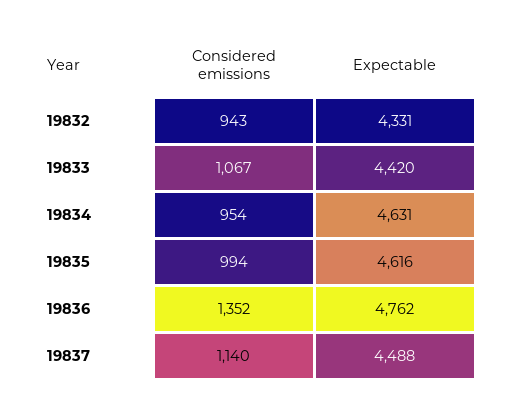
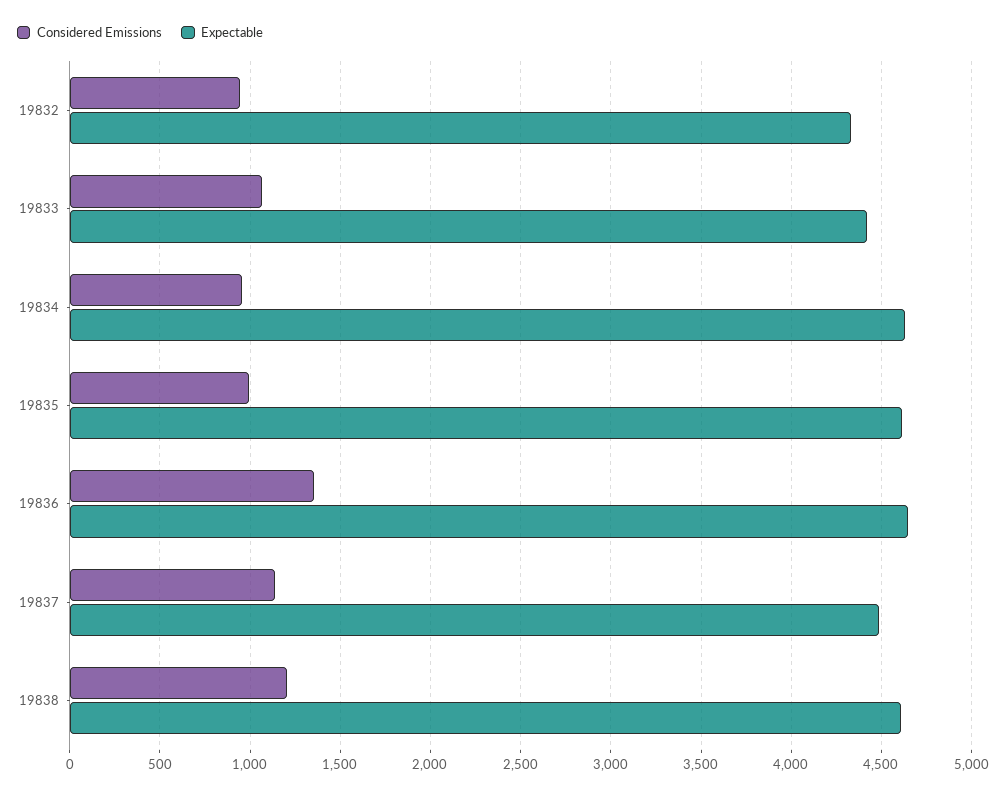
Expectable, 19836: 4762 -> 4650
Considered emissions, 19838: none -> 1200
Expectable, 19838: none -> 4600

